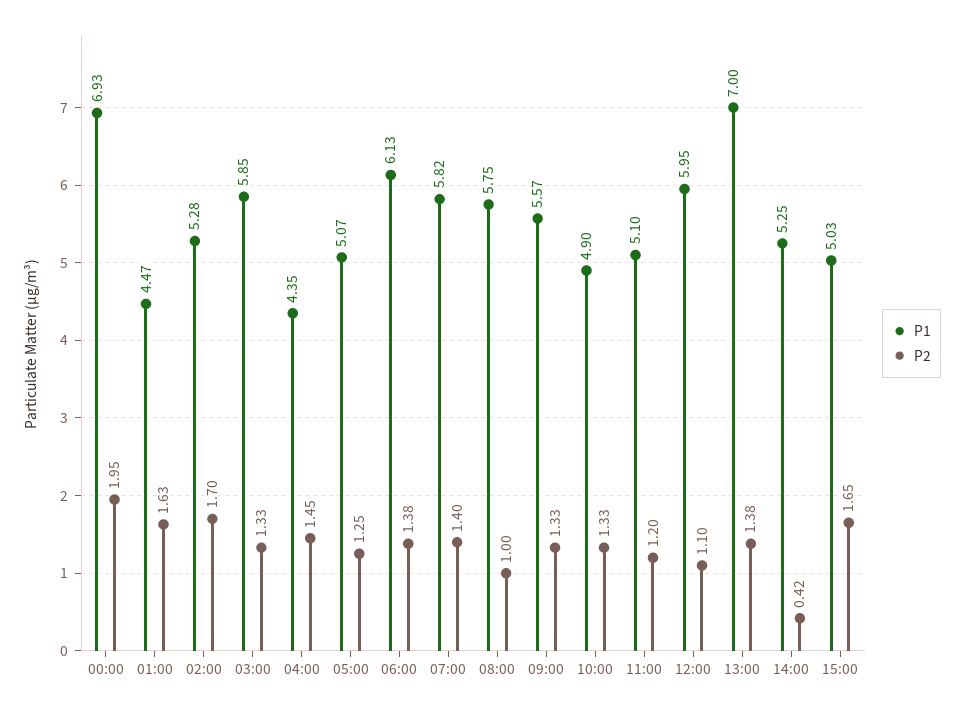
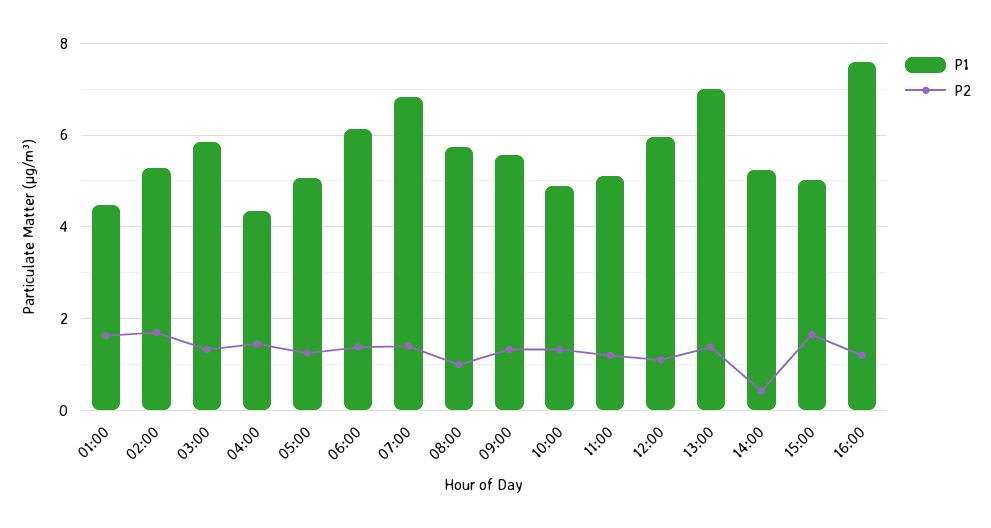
P1, 00:00: 6.93 -> none
P2, 00:00: 1.95 -> none
P1, 07:00: 5.82 -> 6.8
P1, 16:00: none -> 7.6
P2, 16:00: none -> 1.2

